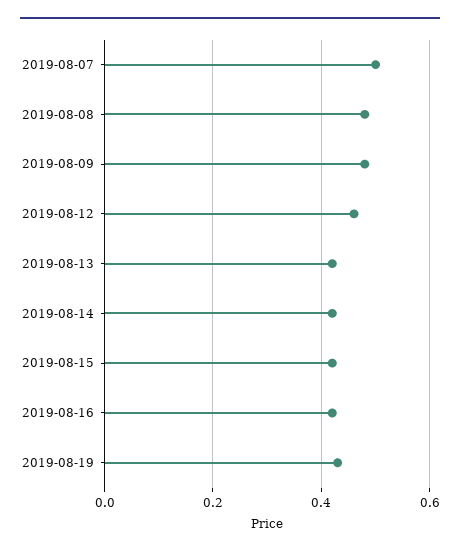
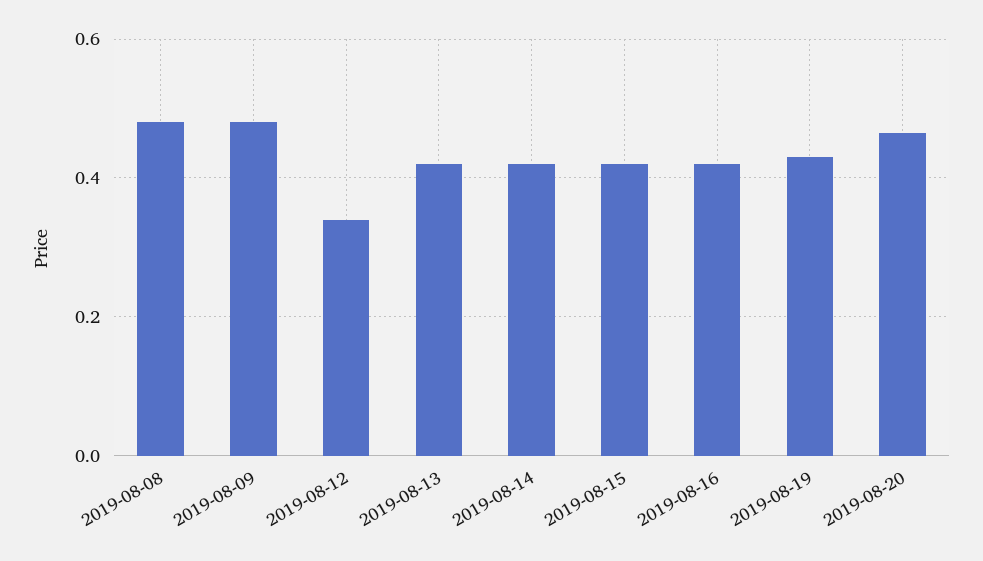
2019-08-07: 0.5 -> none
2019-08-12: 0.45 -> 0.34
2019-08-20: none -> 0.46

